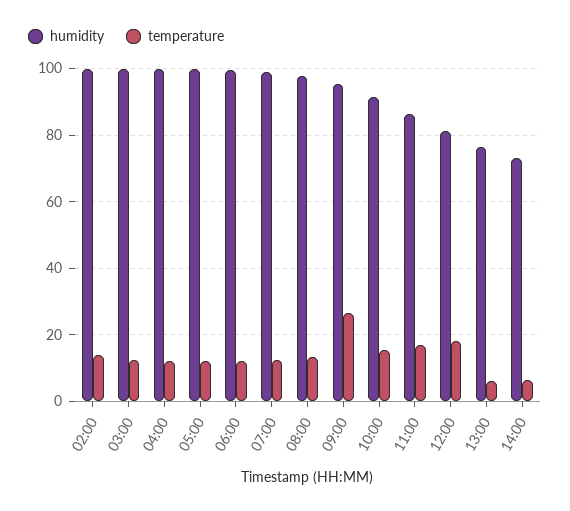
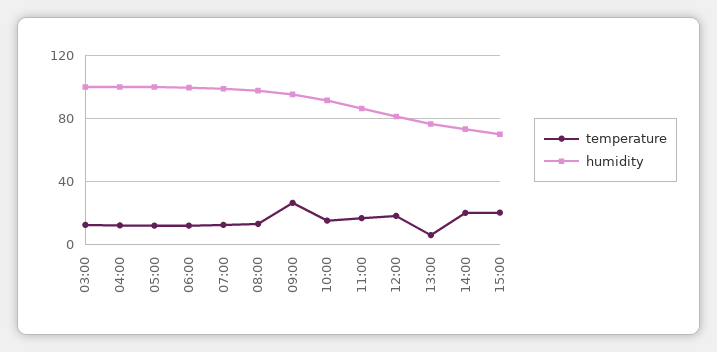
humidity, 02:00: 100 -> none
temperature, 02:00: 14 -> none
temperature, 14:00: 6 -> 20
temperature, 15:00: none -> 20
humidity, 15:00: none -> 70

